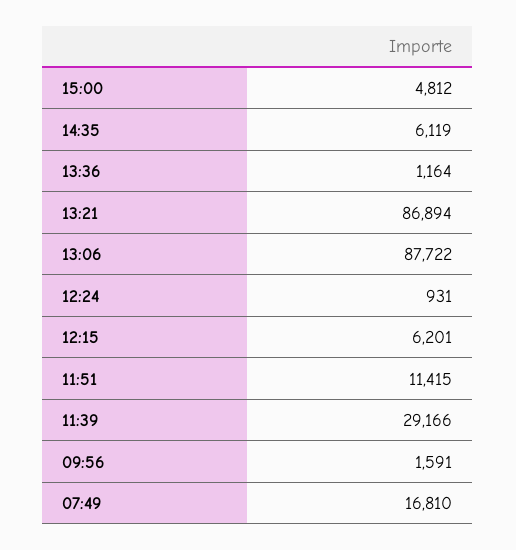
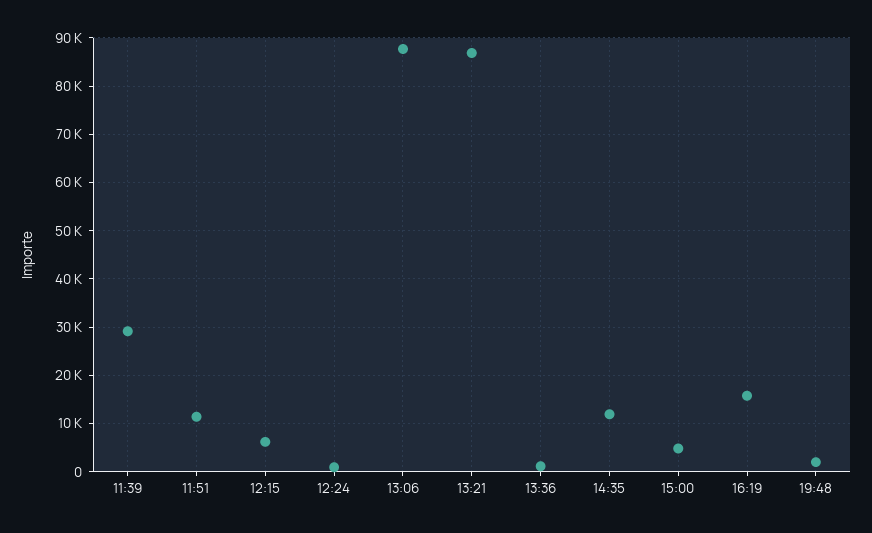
14:35: 6119 -> 12000
09:56: 1591 -> none
07:49: 16810 -> none
16:19: none -> 16000
19:48: none -> 2000

